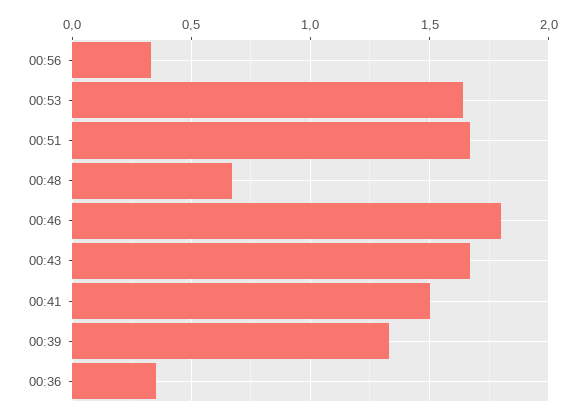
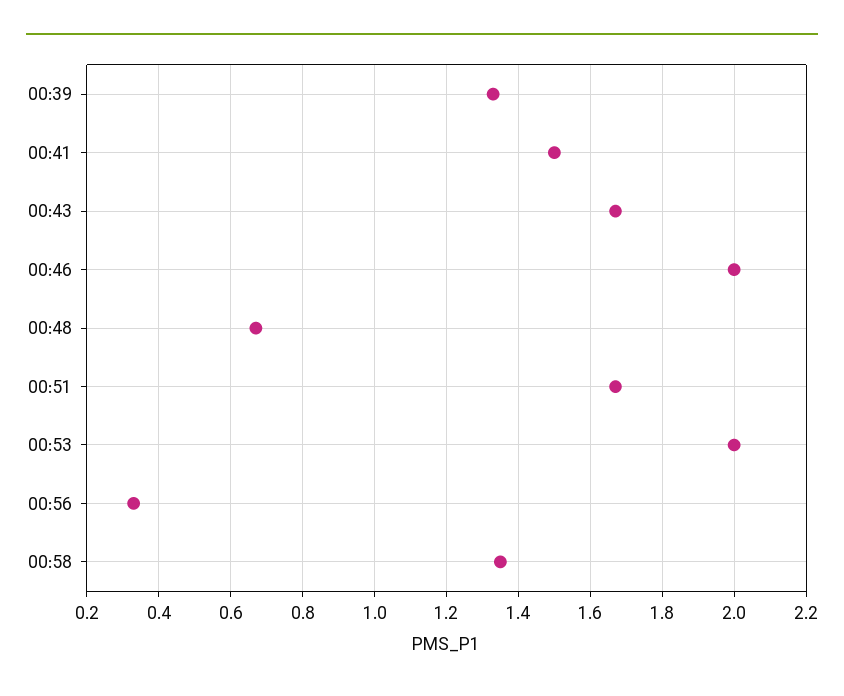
00:53: 1.65 -> 2
00:46: 1.8 -> 2
00:36: 0.35 -> none
00:58: none -> 1.35

